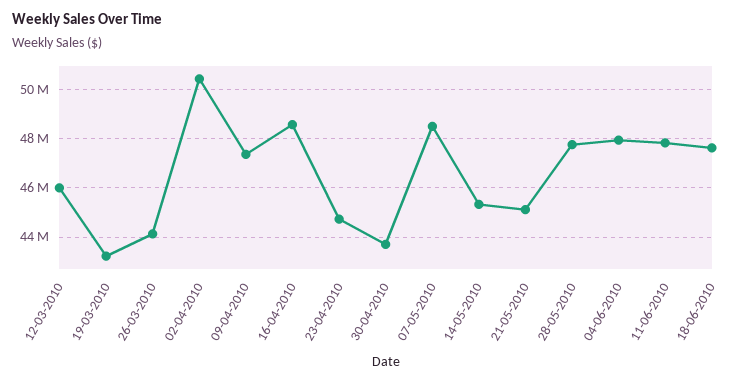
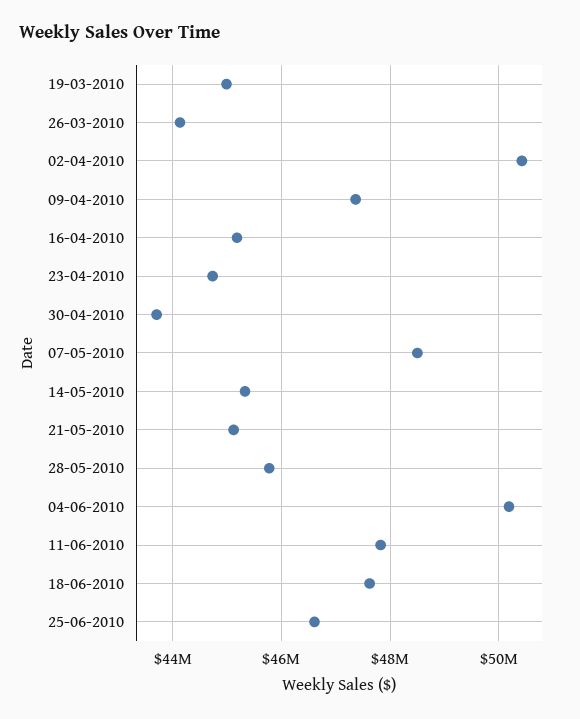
12-03-2010: 46000000 -> none
19-03-2010: 43250000 -> 45000000
16-04-2010: 48500000 -> 45200000
28-05-2010: 47750000 -> 45800000
04-06-2010: 48000000 -> 50200000
25-06-2010: none -> 46600000

